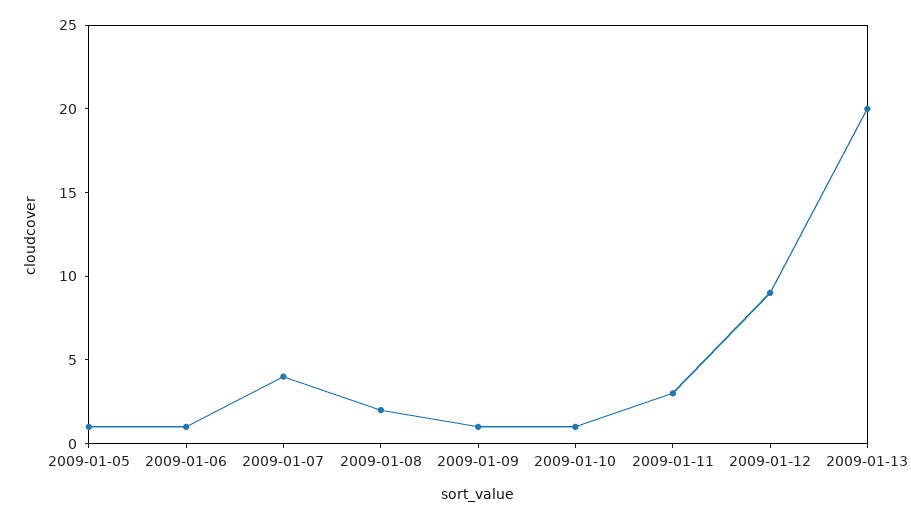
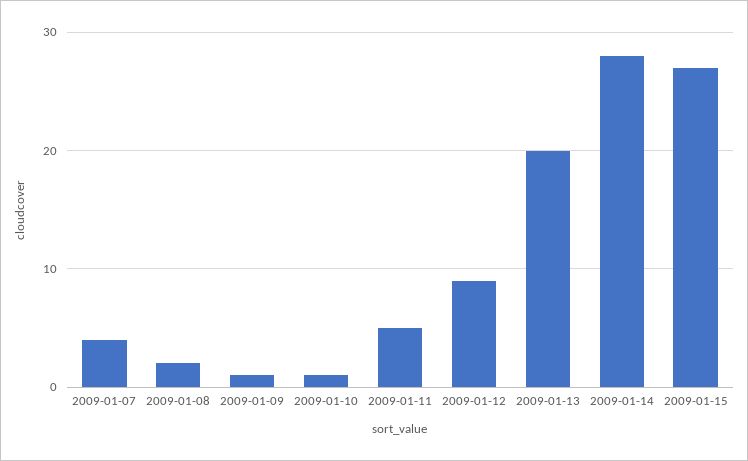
2009-01-05: 1 -> none
2009-01-06: 1 -> none
2009-01-11: 3 -> 5
2009-01-14: none -> 28
2009-01-15: none -> 27

